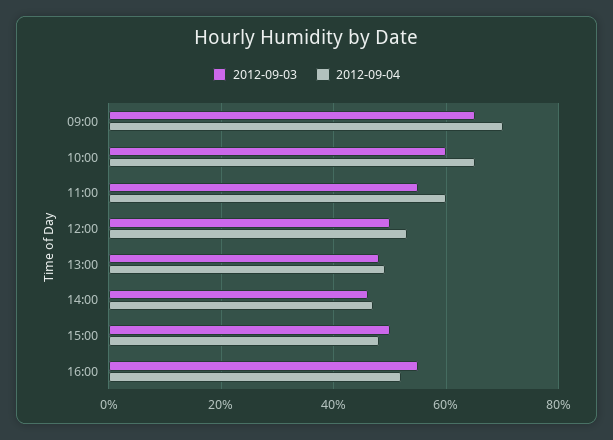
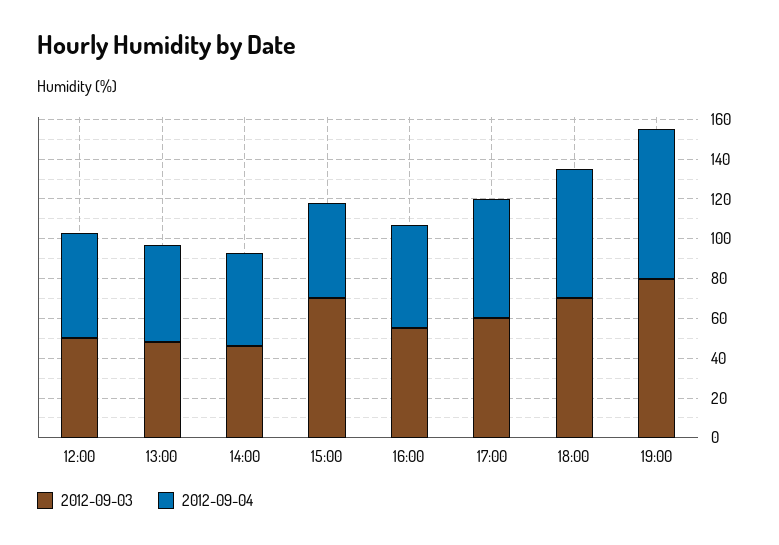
2012-09-03, 09:00: 65 -> none
2012-09-04, 09:00: 70 -> none
2012-09-03, 10:00: 60 -> none
2012-09-04, 10:00: 65 -> none
2012-09-03, 11:00: 55 -> none
2012-09-04, 11:00: 60 -> none
2012-09-03, 15:00: 50 -> 70
2012-09-03, 17:00: none -> 60
2012-09-04, 17:00: none -> 60
2012-09-03, 18:00: none -> 70
2012-09-04, 18:00: none -> 65
2012-09-03, 19:00: none -> 80
2012-09-04, 19:00: none -> 75

